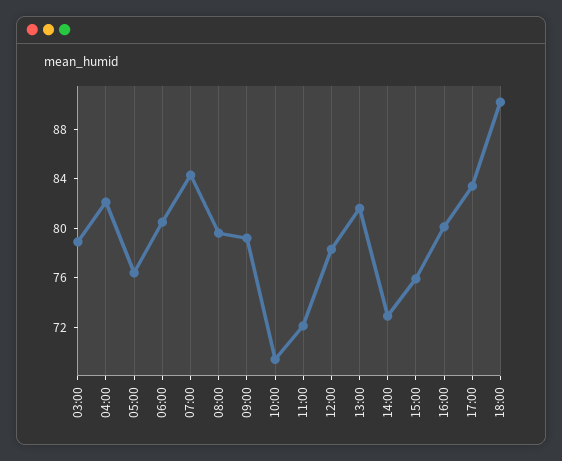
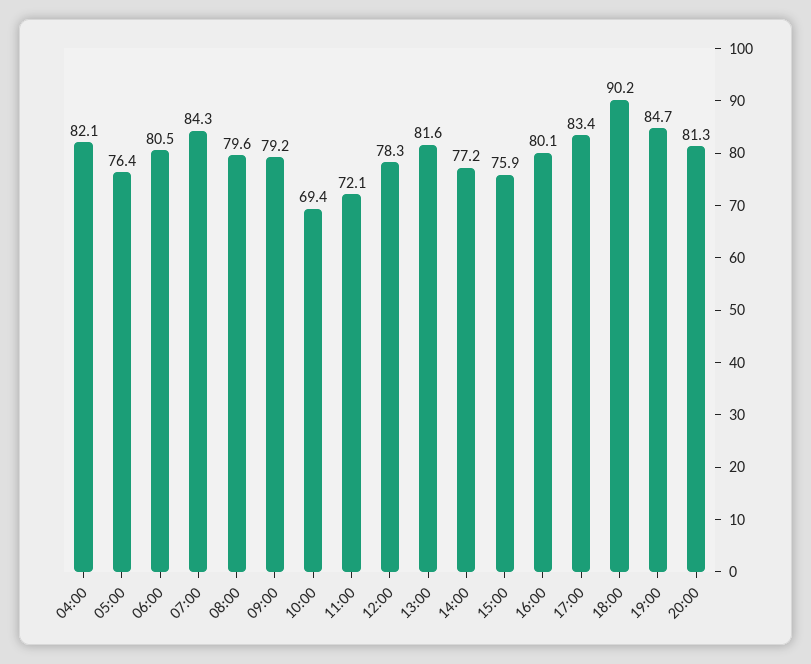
03:00: 79 -> none
14:00: 73 -> 77.2
19:00: none -> 84.7
20:00: none -> 81.3

